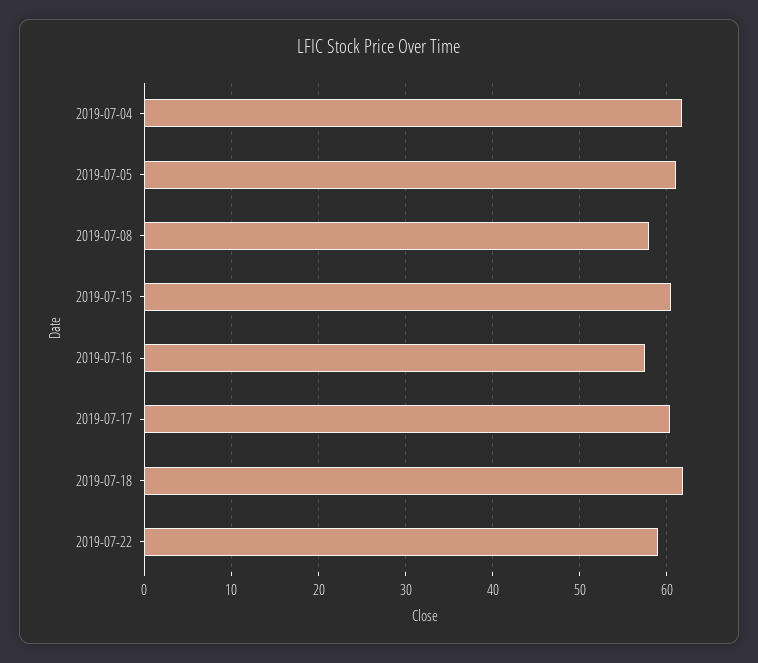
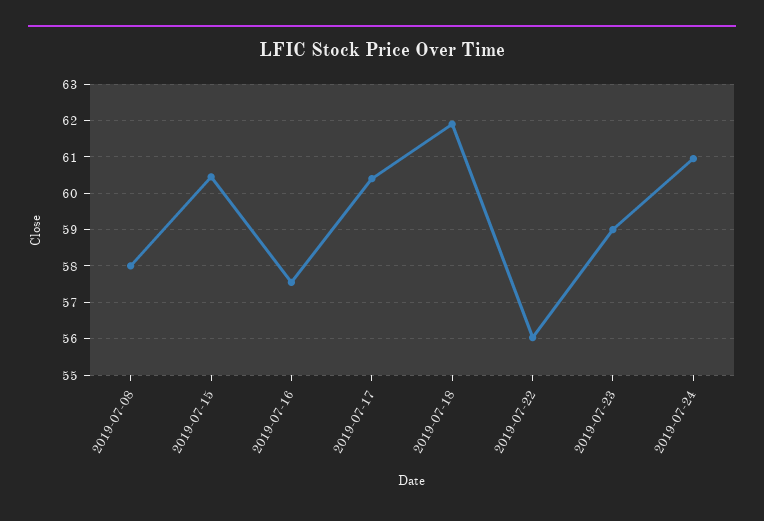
2019-07-04: 62 -> none
2019-07-05: 61 -> none
2019-07-22: 59 -> 56
2019-07-23: none -> 59
2019-07-24: none -> 61

